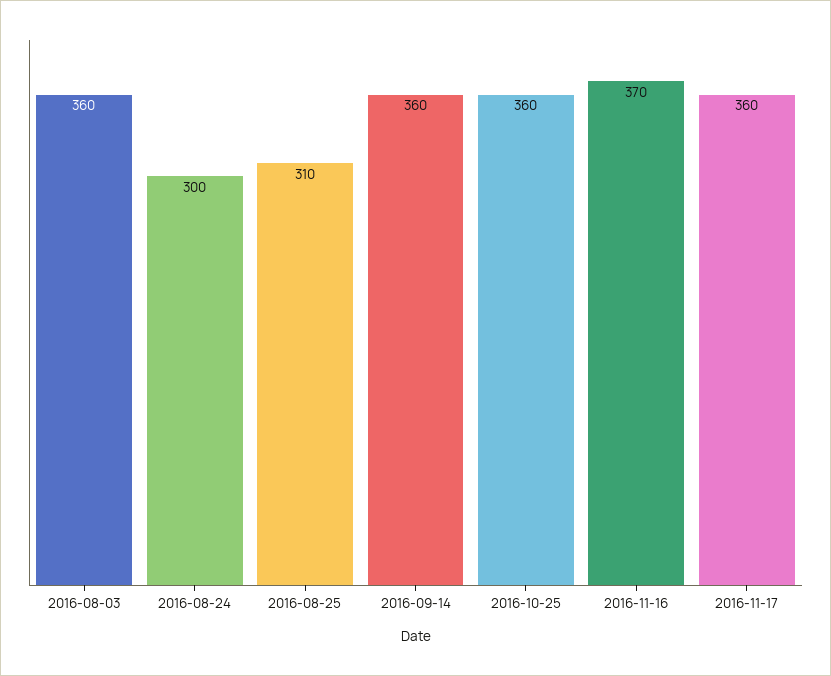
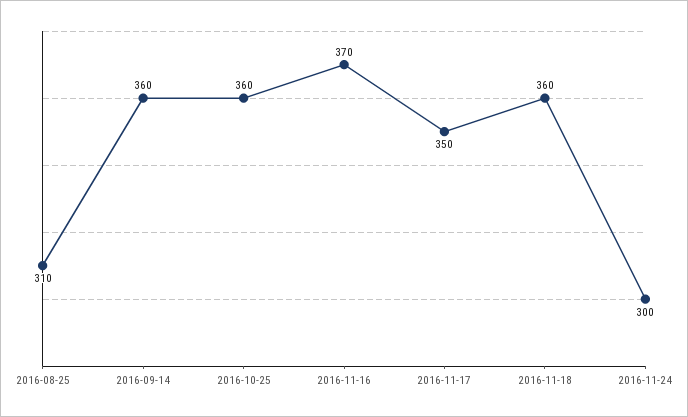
2016-08-03: 360 -> none
2016-08-24: 300 -> none
2016-11-17: 360 -> 350
2016-11-18: none -> 360
2016-11-24: none -> 300

